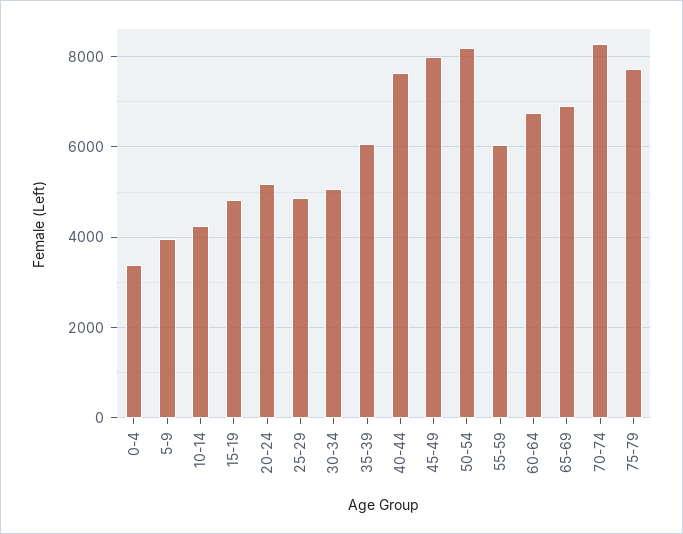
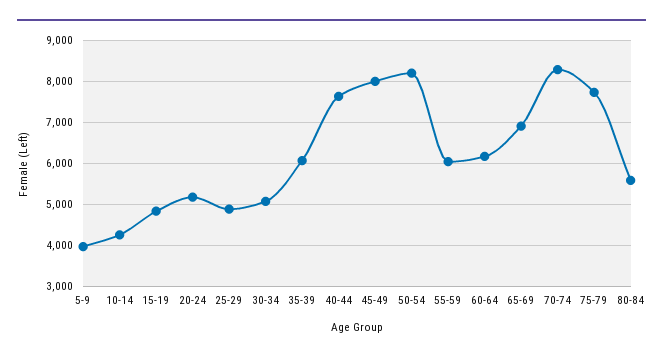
0-4: 3400 -> none
60-64: 6800 -> 6200
80-84: none -> 5600

